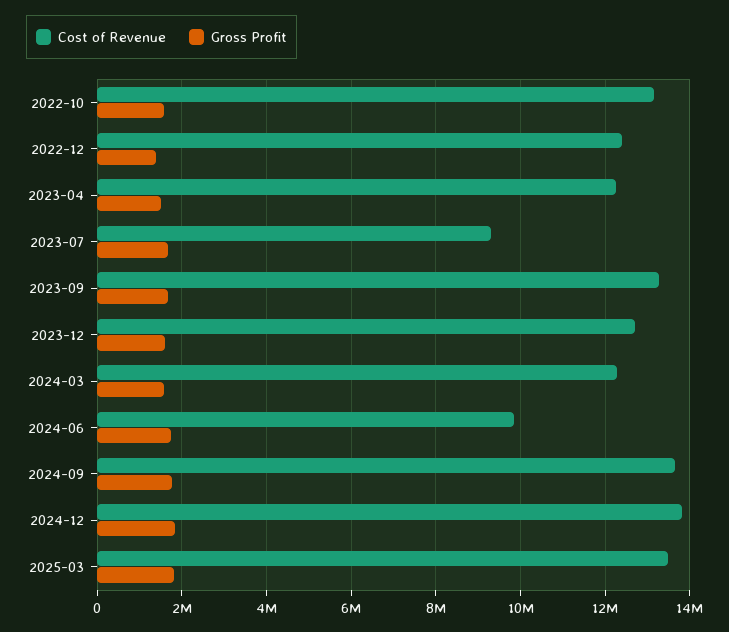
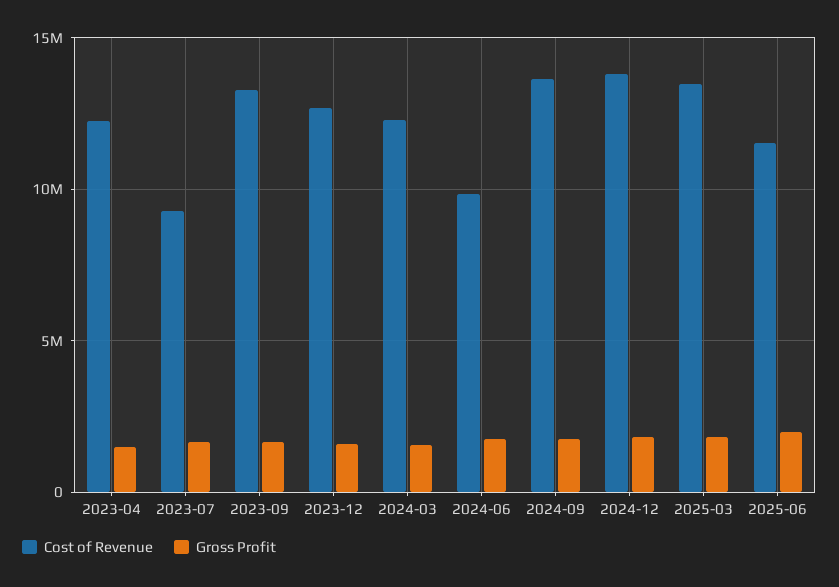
Cost of Revenue, 2022-10: 13200000 -> none
Gross Profit, 2022-10: 1600000 -> none
Cost of Revenue, 2022-12: 12400000 -> none
Gross Profit, 2022-12: 1400000 -> none
Cost of Revenue, 2025-06: none -> 11500000
Gross Profit, 2025-06: none -> 2000000

